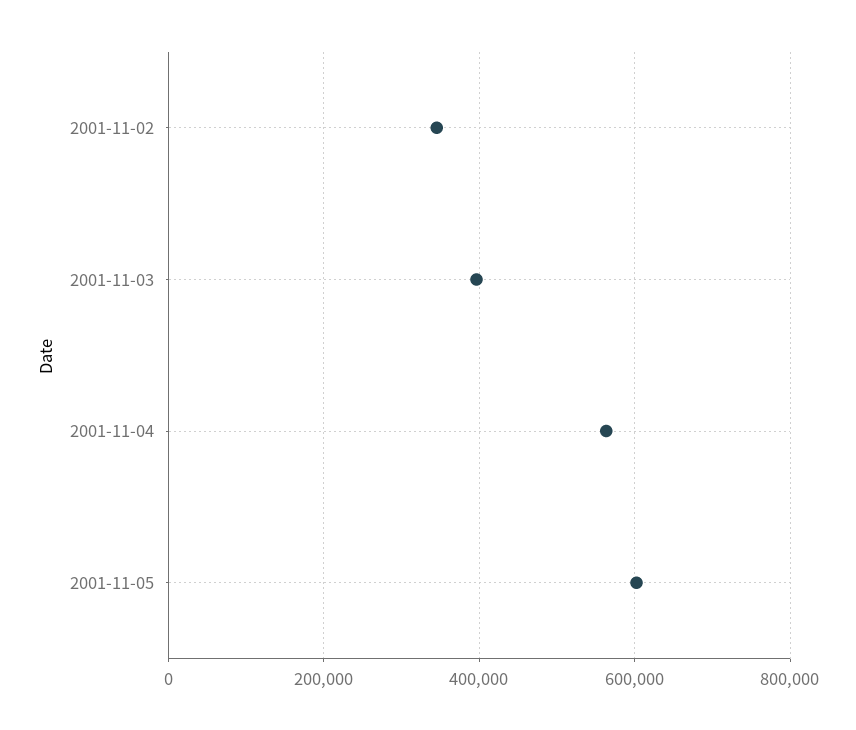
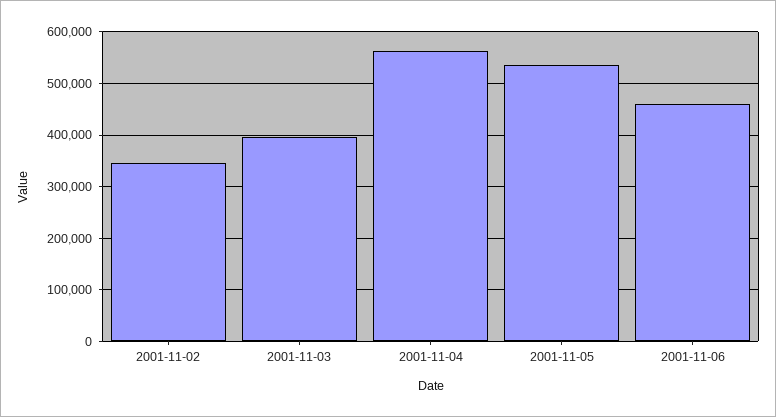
2001-11-05: 600000 -> 540000
2001-11-06: none -> 460000

